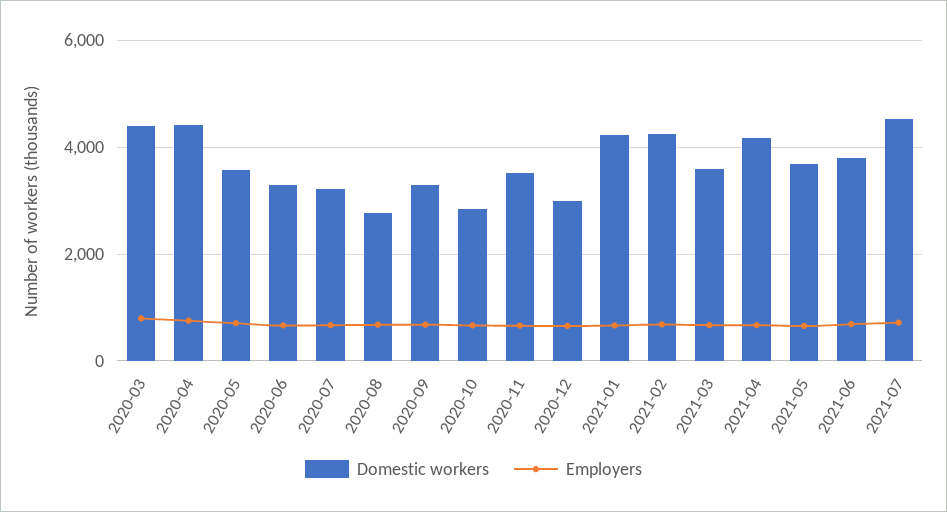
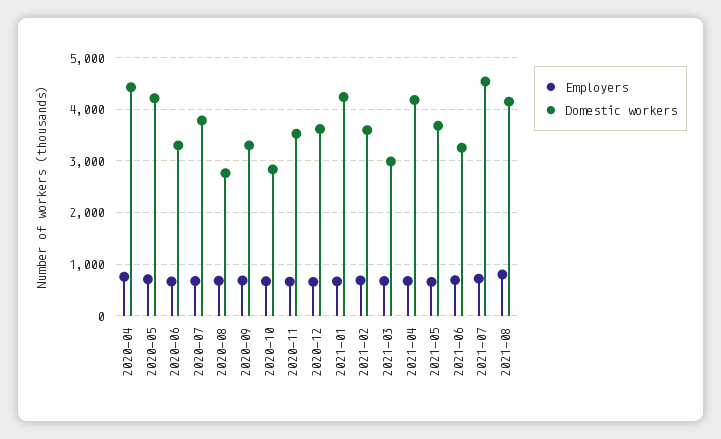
Domestic workers, 2020-03: 4400 -> none
Employers, 2020-03: 800 -> none
Domestic workers, 2020-05: 3600 -> 4200
Domestic workers, 2020-07: 3200 -> 3800
Domestic workers, 2020-12: 3000 -> 3600
Domestic workers, 2021-02: 4200 -> 3600
Domestic workers, 2021-03: 3600 -> 3000
Domestic workers, 2021-06: 3800 -> 3200
Employers, 2021-08: none -> 800
Domestic workers, 2021-08: none -> 4200

